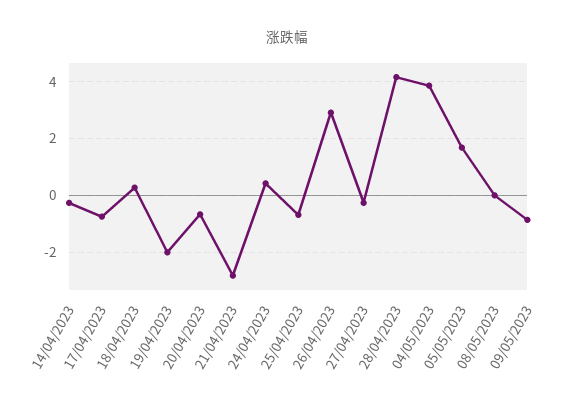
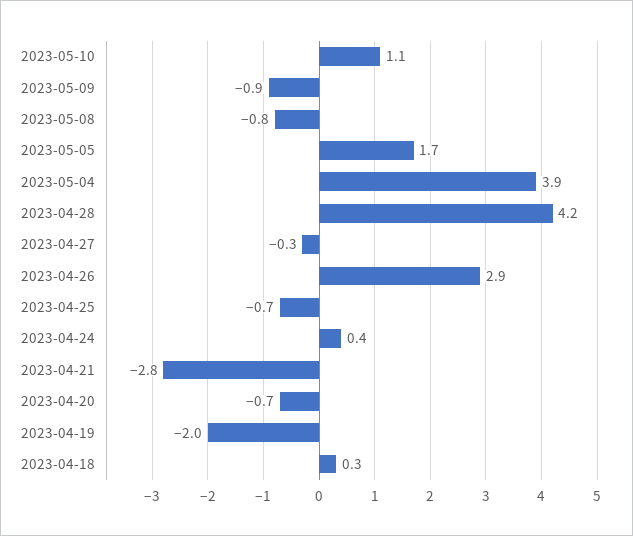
14/04/2023: -0.25 -> none
17/04/2023: -0.75 -> none
08/05/2023: 0 -> -0.8
2023-05-10: none -> 1.1

